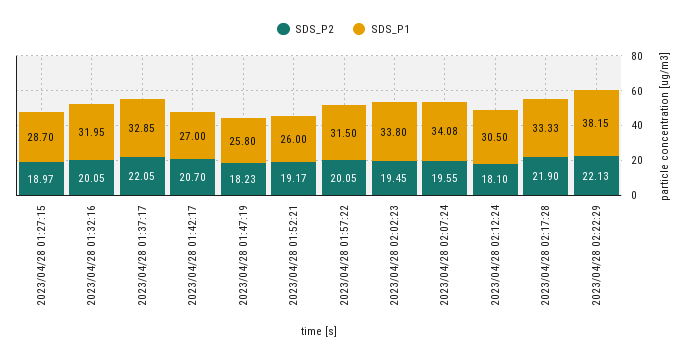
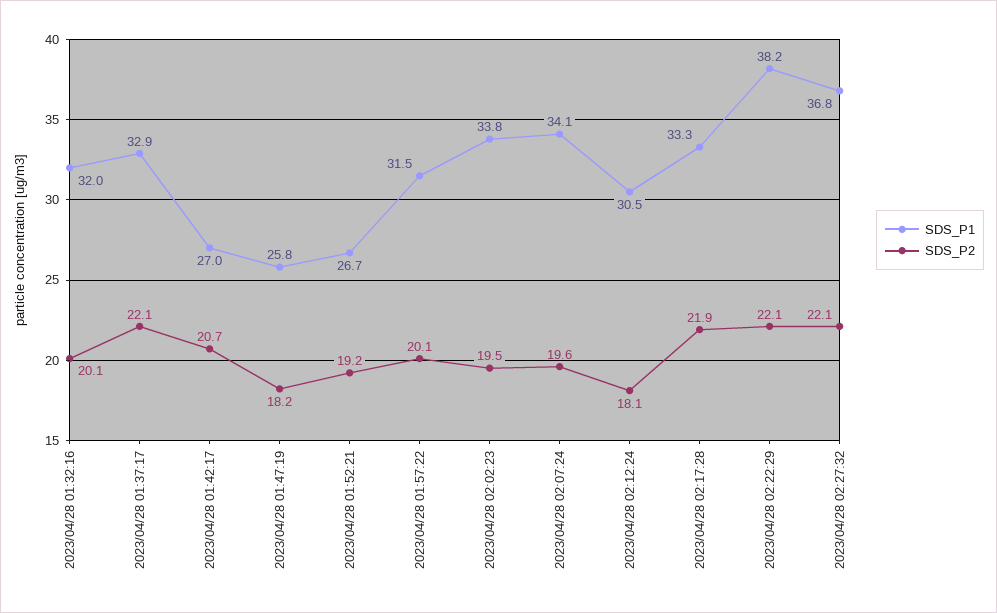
SDS_P2, 2023/04/28 01:27:15: 18.97 -> none
SDS_P1, 2023/04/28 01:27:15: 28.7 -> none
SDS_P1, 2023/04/28 01:52:21: 26 -> 26.7
SDS_P1, 2023/04/28 02:27:32: none -> 36.8
SDS_P2, 2023/04/28 02:27:32: none -> 22.1

